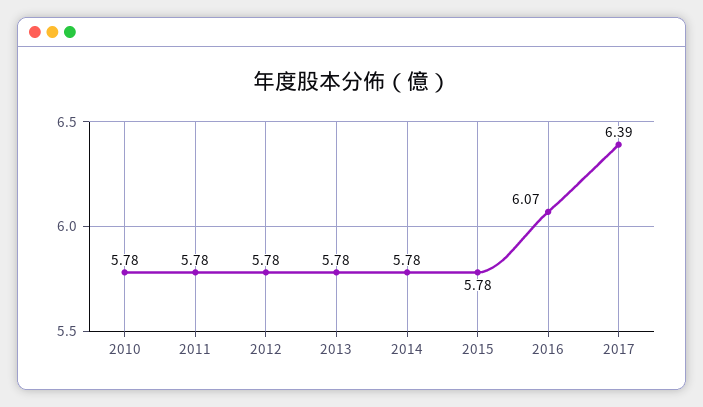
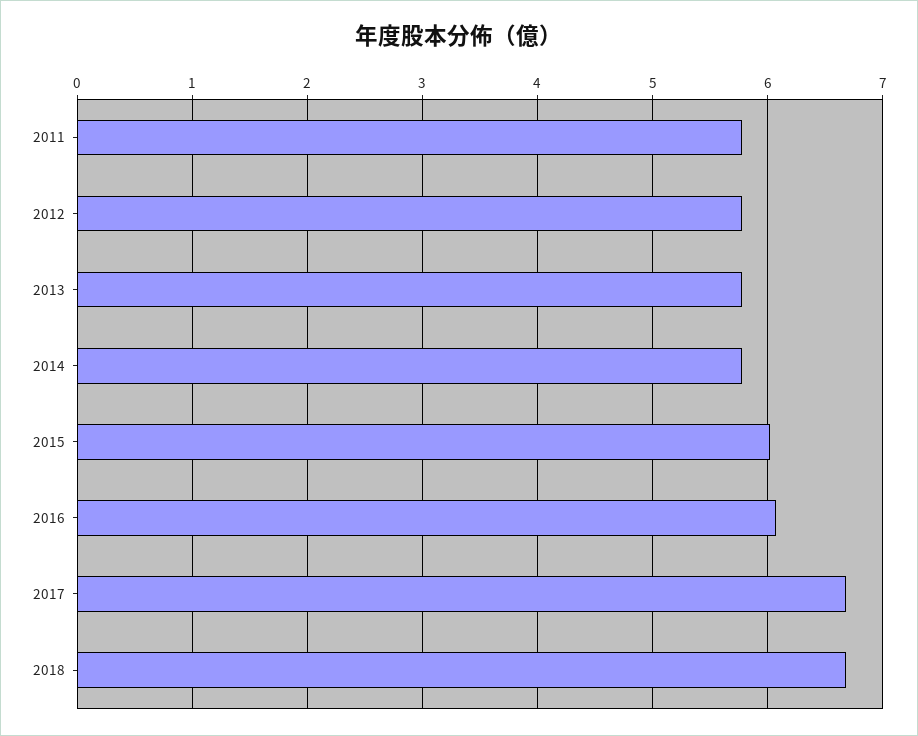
2010: 5.78 -> none
2015: 5.78 -> 6
2017: 6.39 -> 6.7
2018: none -> 6.7

